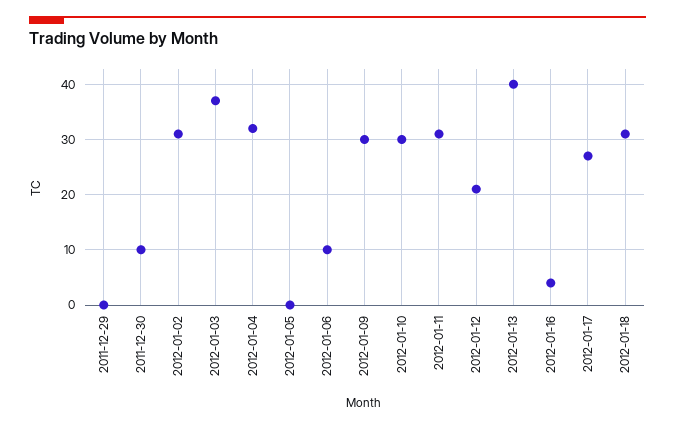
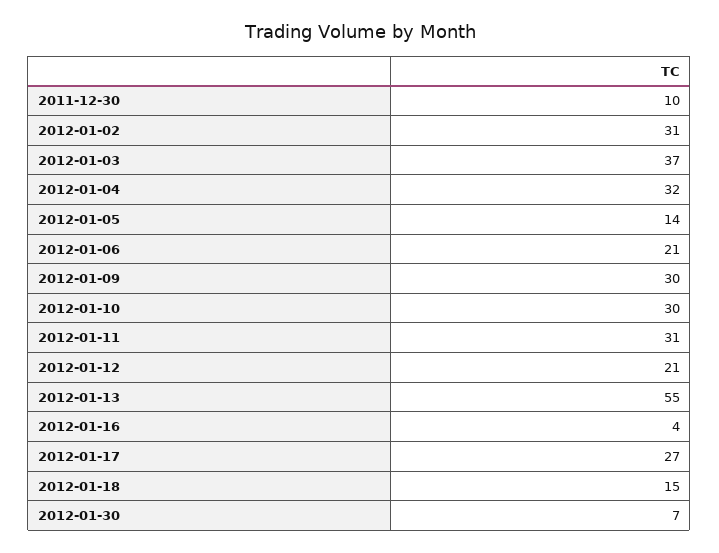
2011-12-29: 0 -> none
2012-01-05: 0 -> 14
2012-01-06: 10 -> 21
2012-01-13: 40 -> 55
2012-01-18: 30 -> 15
2012-01-30: none -> 7

